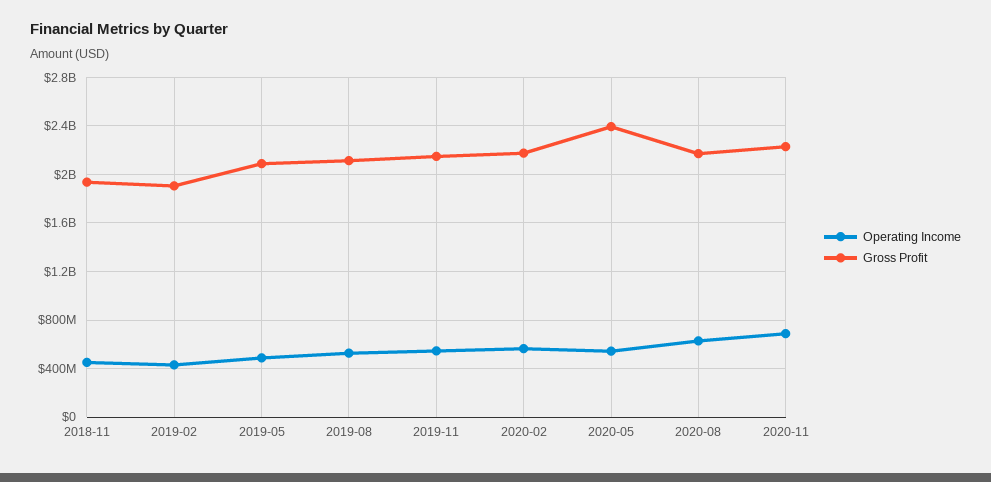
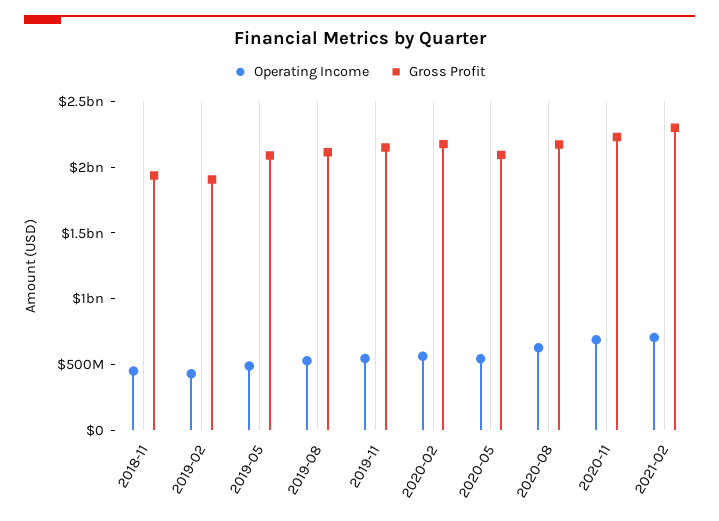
Gross Profit, 2020-05: 2400000000 -> 2100000000
Operating Income, 2021-02: none -> 700000000
Gross Profit, 2021-02: none -> 2300000000

